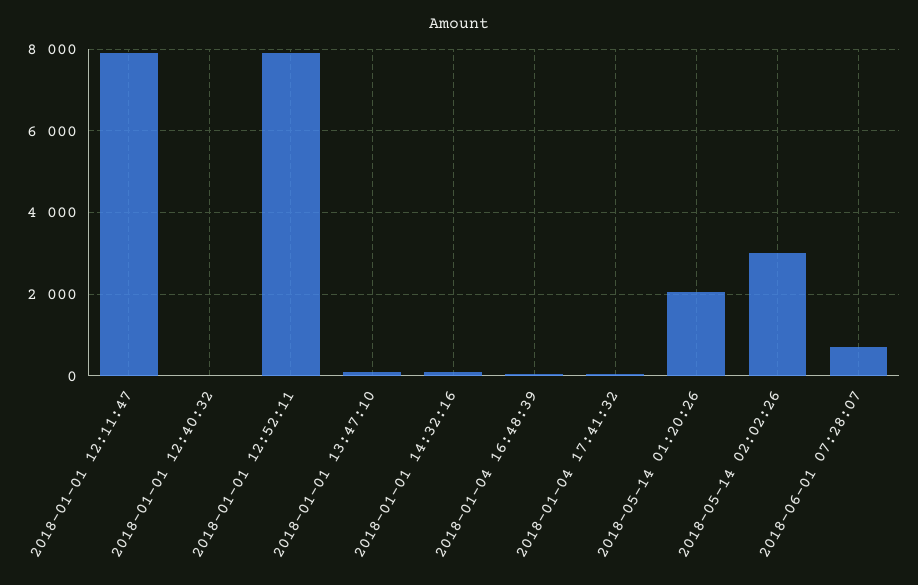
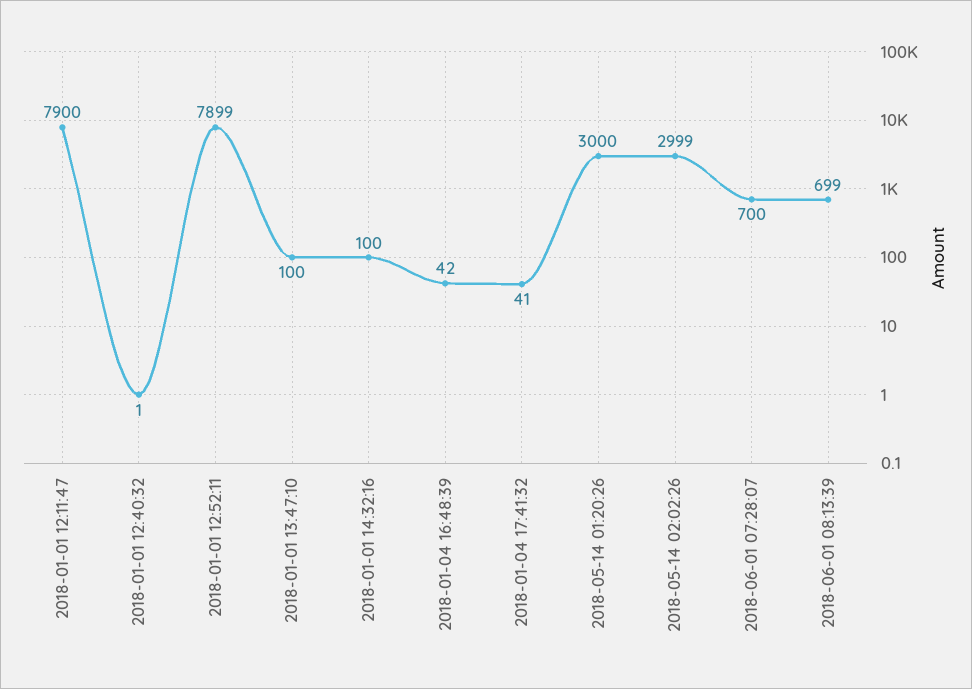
2018-05-14 01:20:26: 2000 -> 3000
2018-06-01 08:13:39: none -> 699

